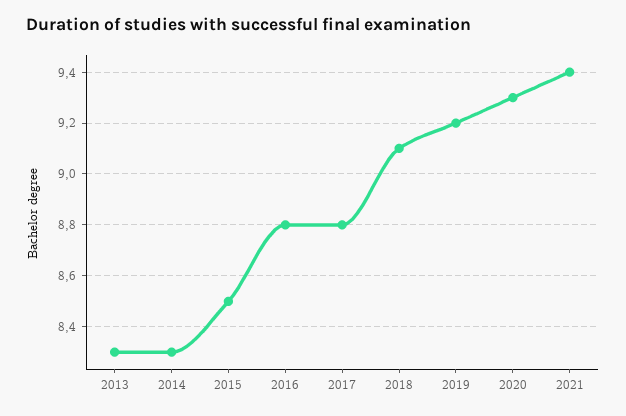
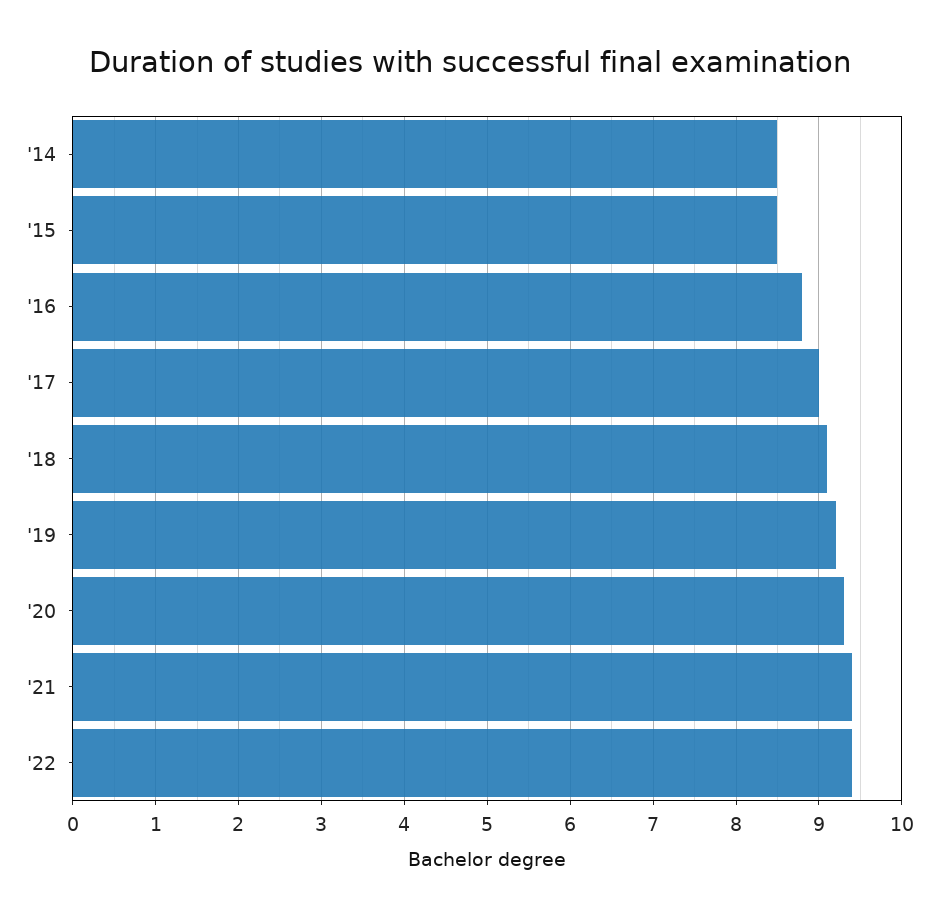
2013: 8.3 -> none
2014: 8.3 -> 8.5
2017: 8.8 -> 9
'22: none -> 9.4

